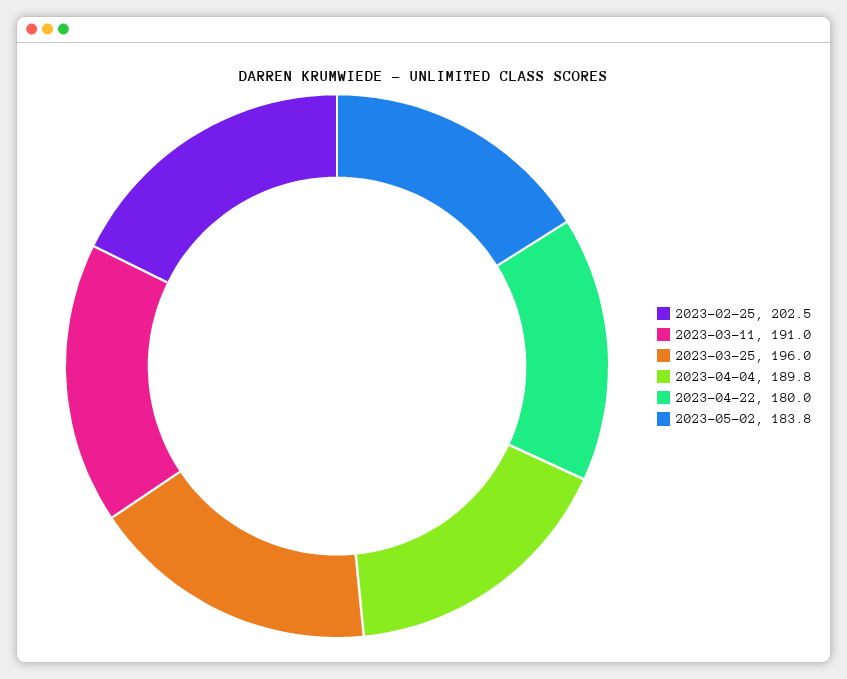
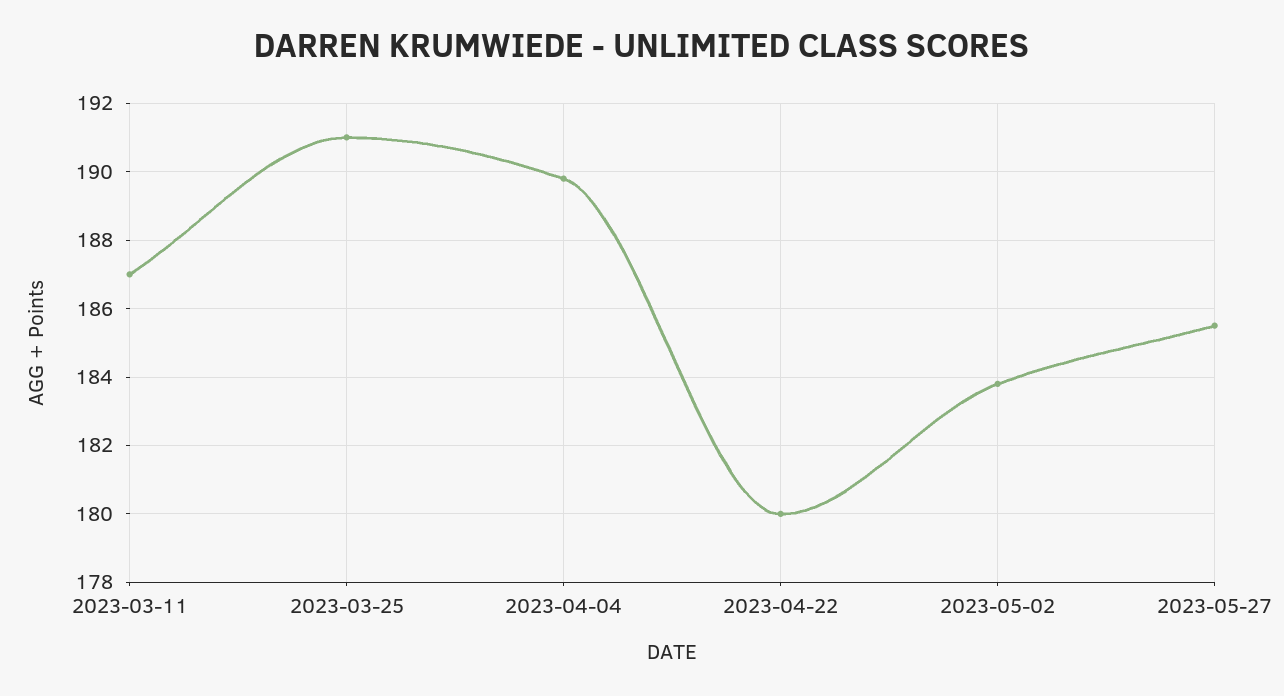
2023-02-25: 202.5 -> none
2023-03-11: 191 -> 187
2023-03-25: 196 -> 191
2023-05-27: none -> 185.5

